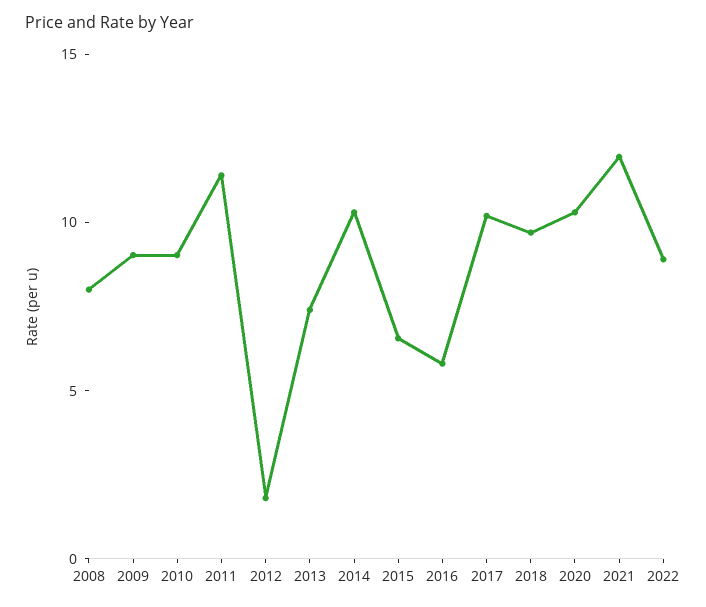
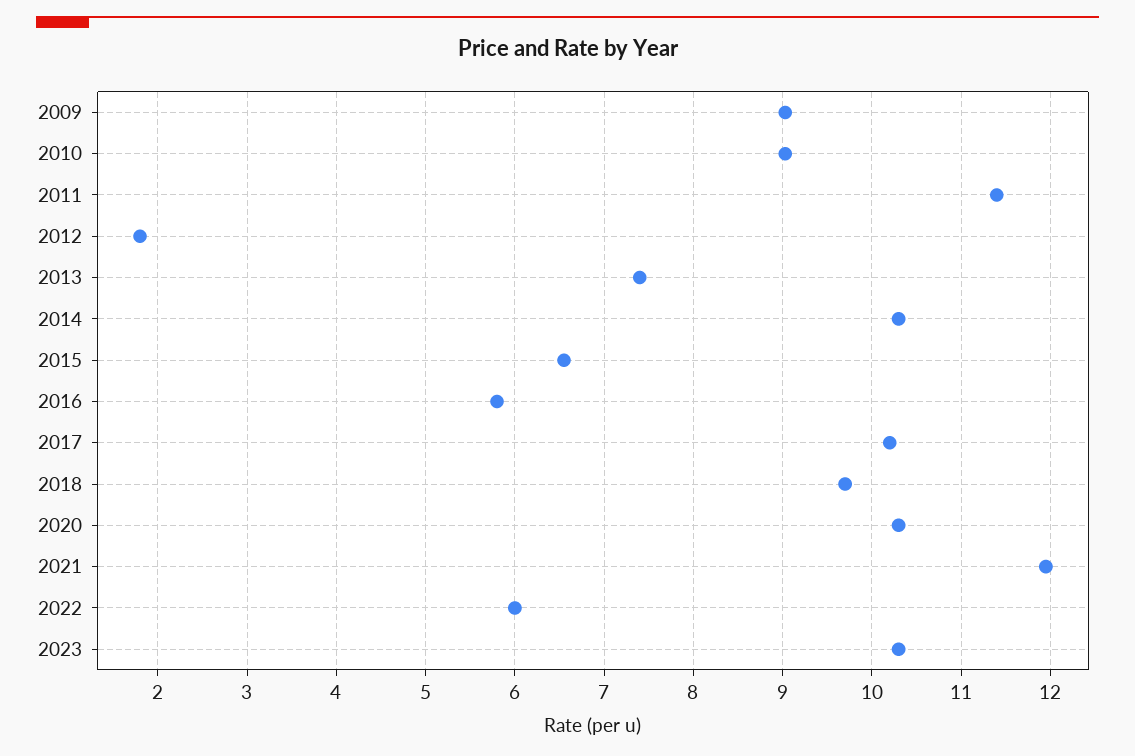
2008: 8 -> none
2022: 9 -> 6
2023: none -> 10.3

